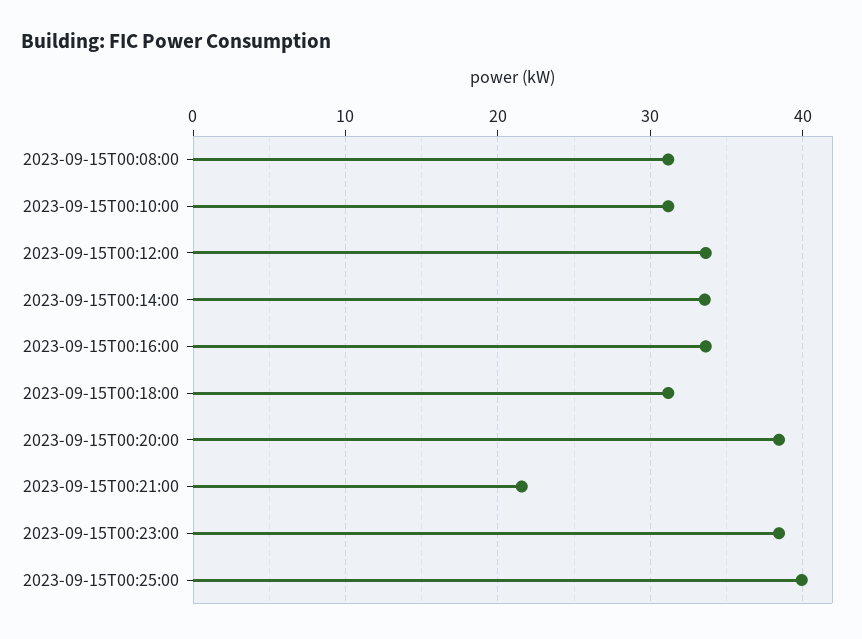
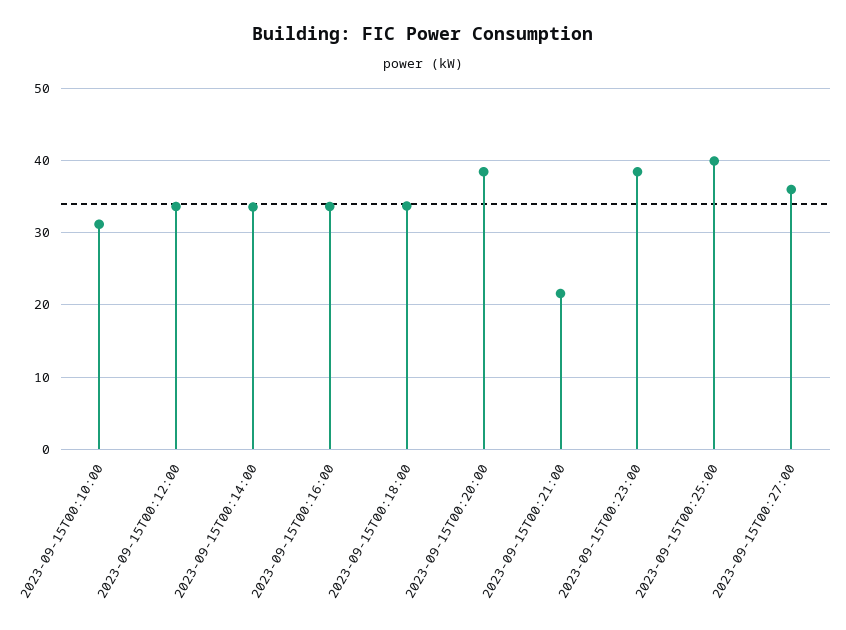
2023-09-15T00:08:00: 31 -> none
2023-09-15T00:18:00: 31 -> 34
2023-09-15T00:27:00: none -> 36

